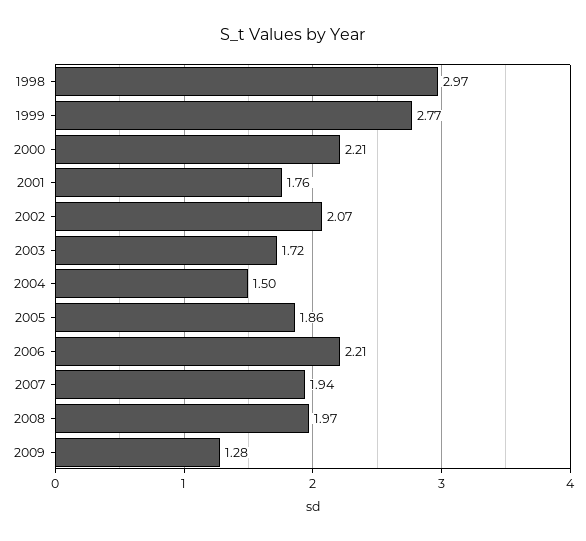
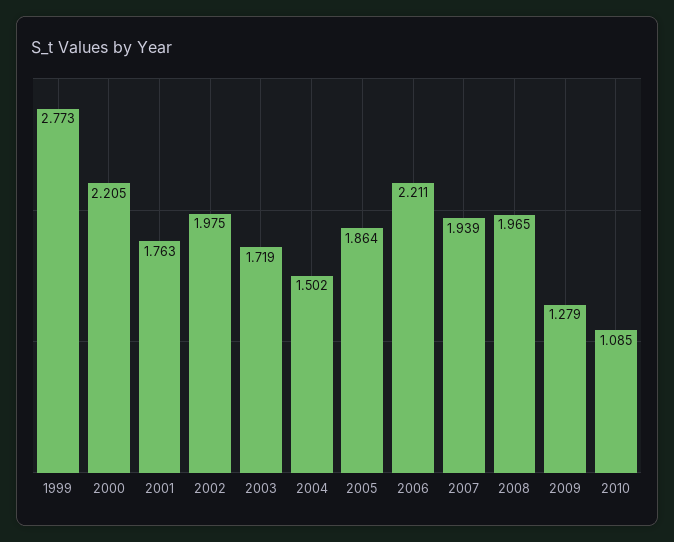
1998: 2.97 -> none
2002: 2.07 -> 1.975
2010: none -> 1.085

